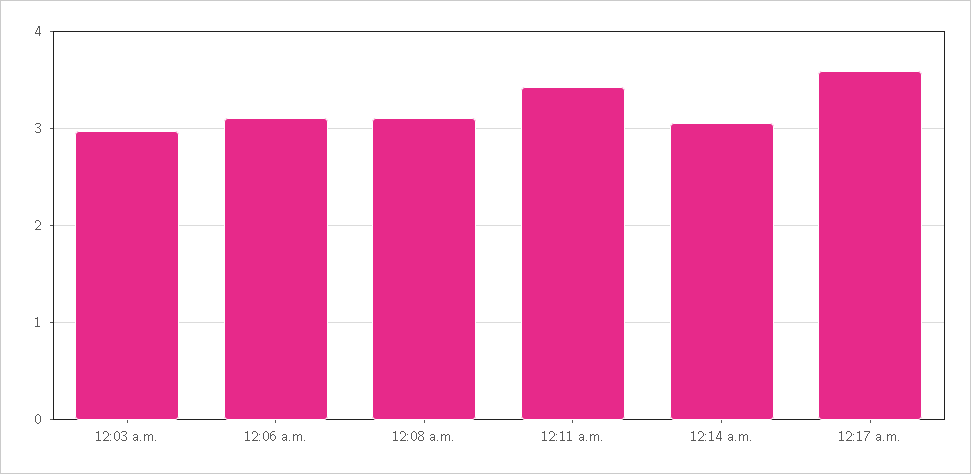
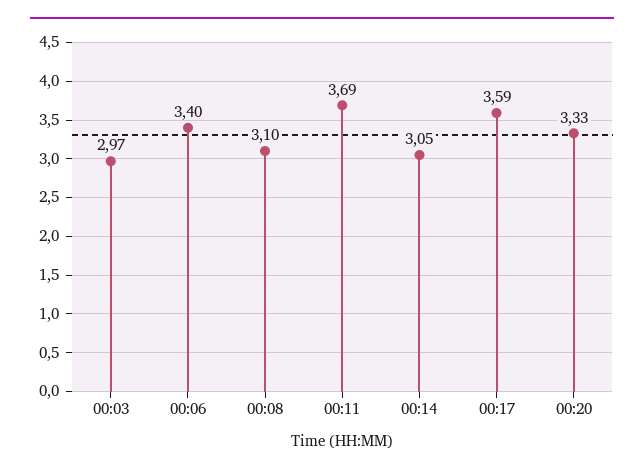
12:06 a.m.: 3.1 -> 3.4
12:11 a.m.: 3.4 -> 3.69
00:20: none -> 3.33

